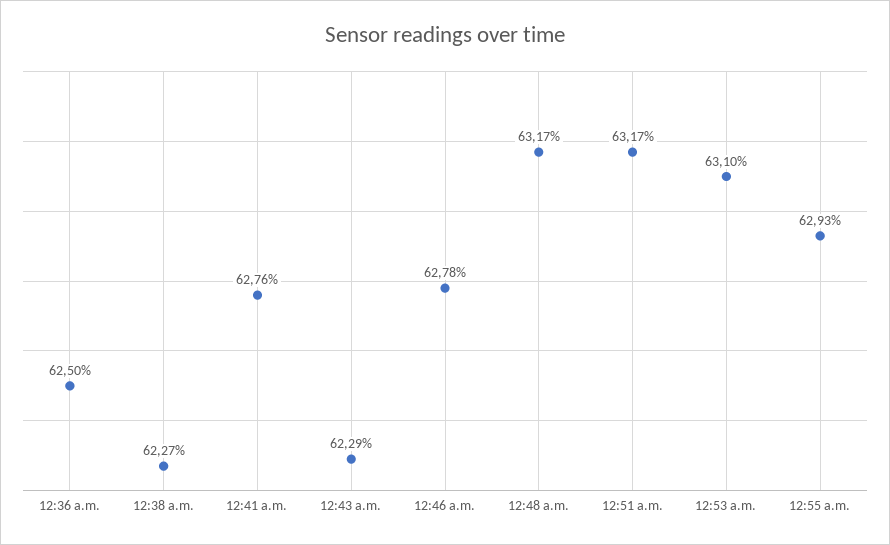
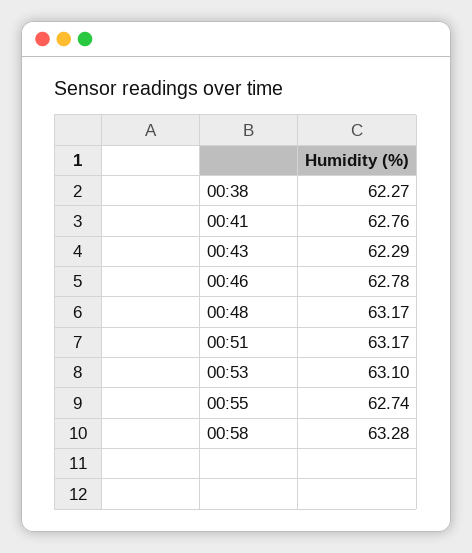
12:36 a.m.: 62.5 -> none
12:55 a.m.: 62.93 -> 62.74
00:58: none -> 63.28

